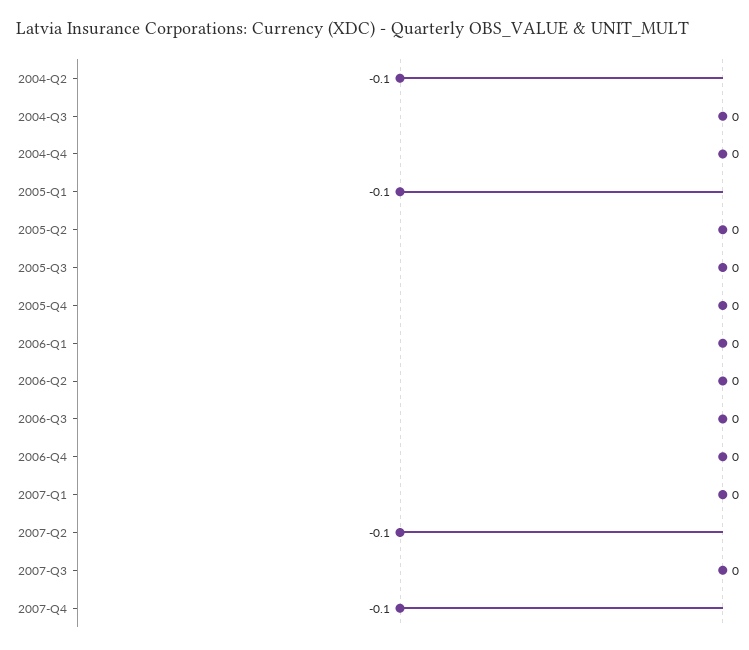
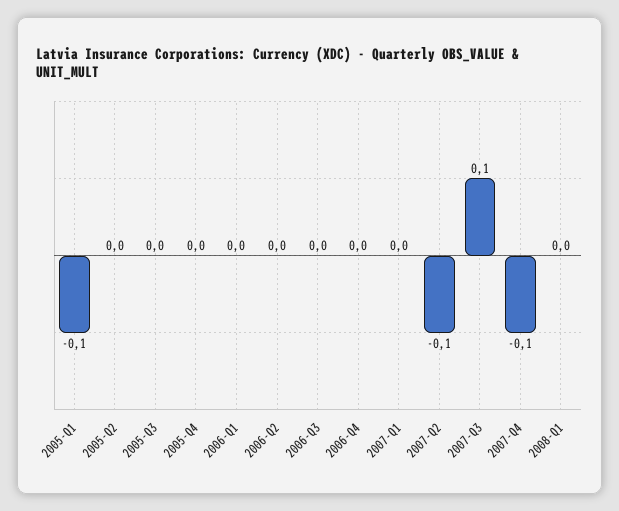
2004-Q2: -0.1 -> none
2004-Q3: 0 -> none
2004-Q4: 0 -> none
2007-Q3: 0 -> 0.1
2008-Q1: none -> 0

